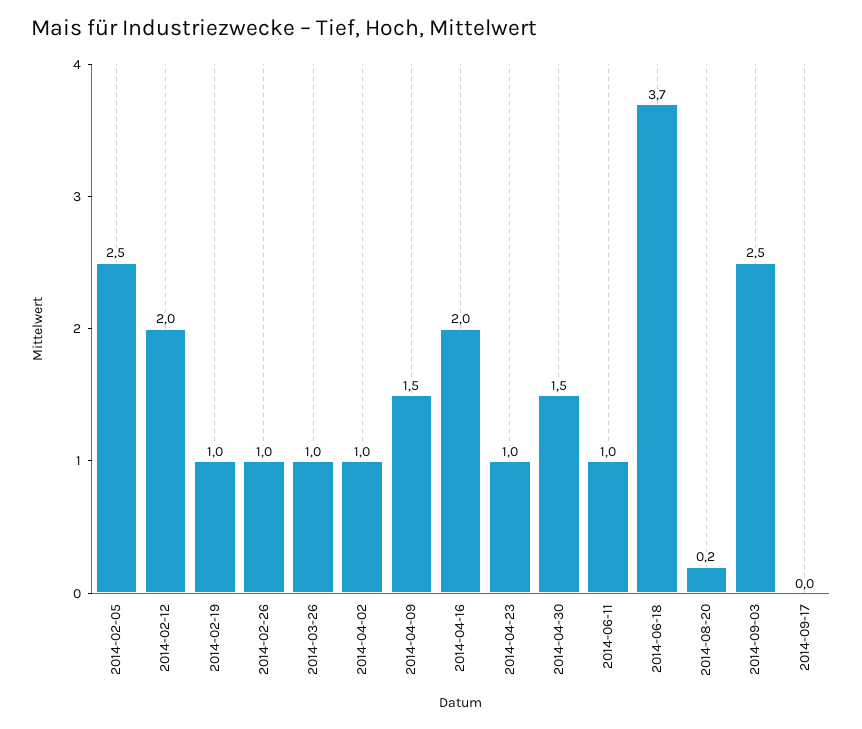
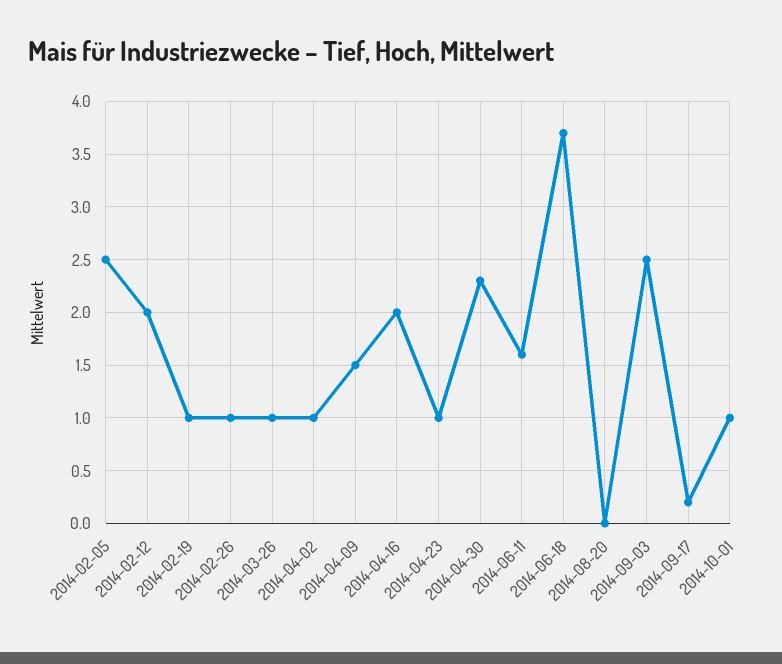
2014-04-30: 1.5 -> 2.3
2014-06-11: 1 -> 1.6
2014-08-20: 0.2 -> 0
2014-09-17: 0 -> 0.2
2014-10-01: none -> 1

